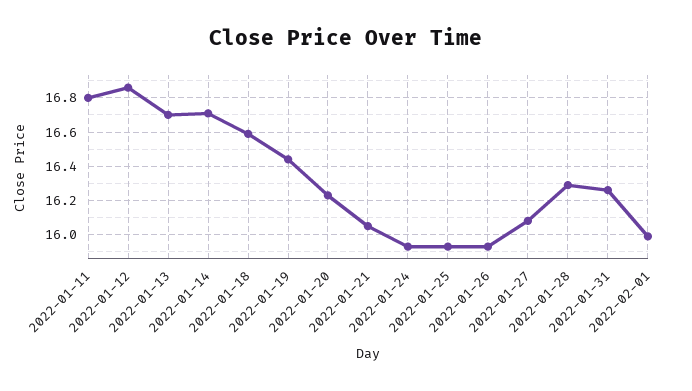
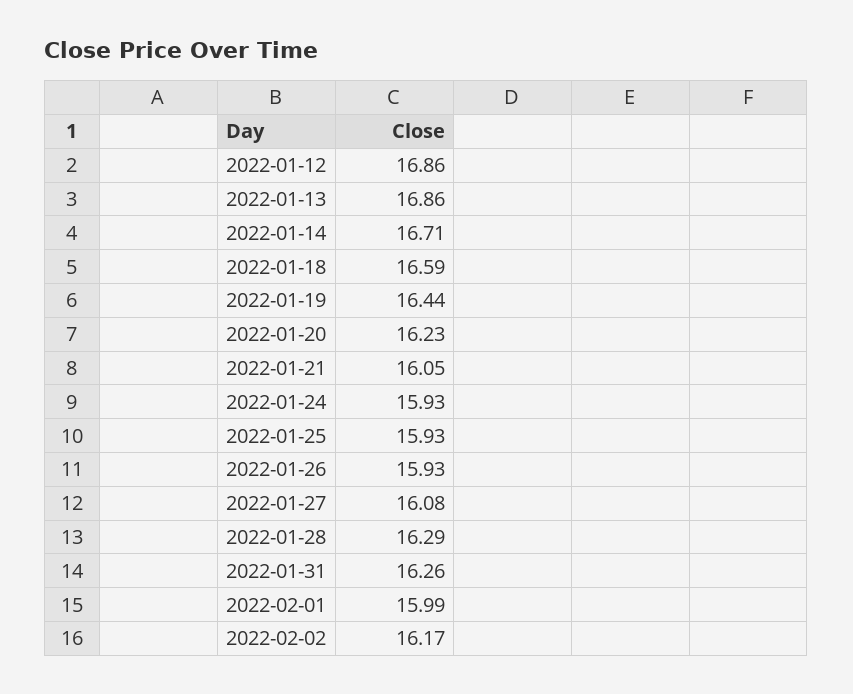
2022-01-11: 16.8 -> none
2022-01-13: 16.7 -> 16.86
2022-02-02: none -> 16.17

